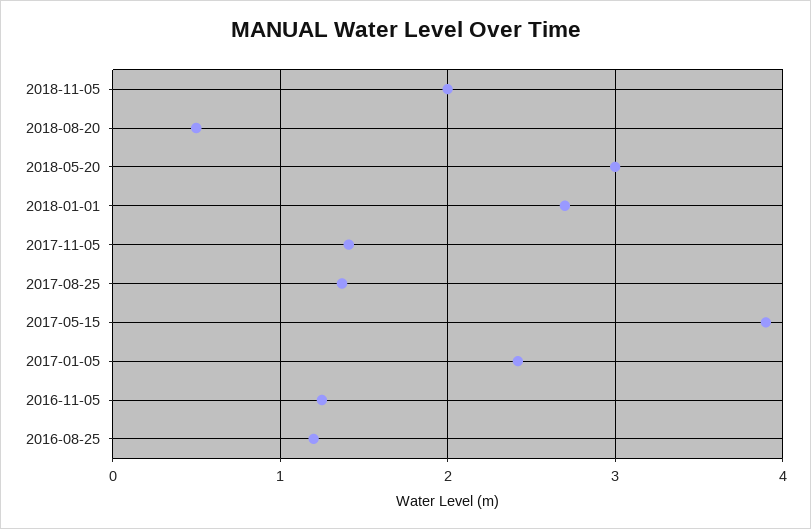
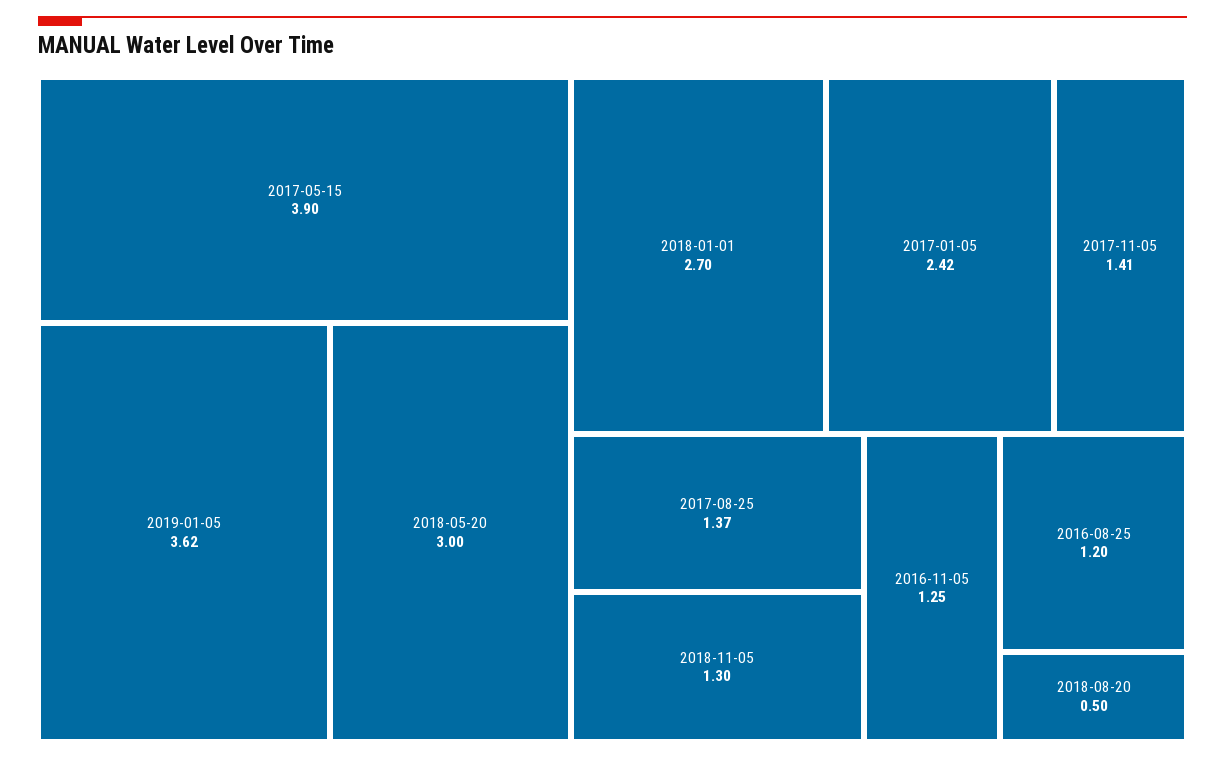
2018-11-05: 2 -> 1.3
2019-01-05: none -> 3.62

